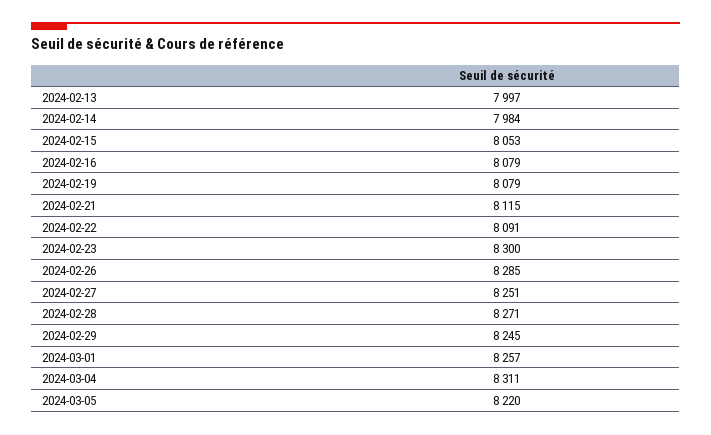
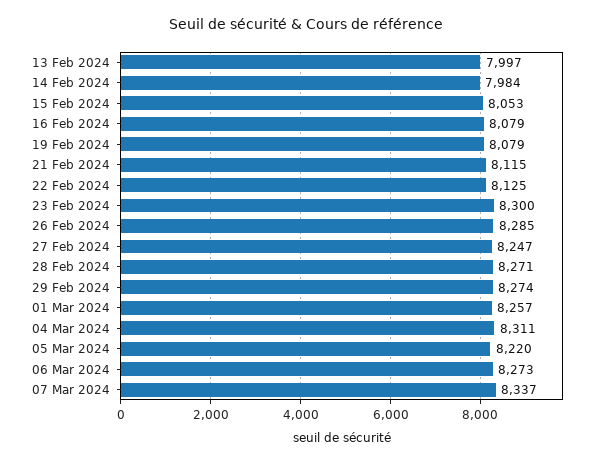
2024-02-22: 8091 -> 8125
2024-02-27: 8251 -> 8247
2024-02-29: 8245 -> 8274
06 Mar 2024: none -> 8273
07 Mar 2024: none -> 8337

